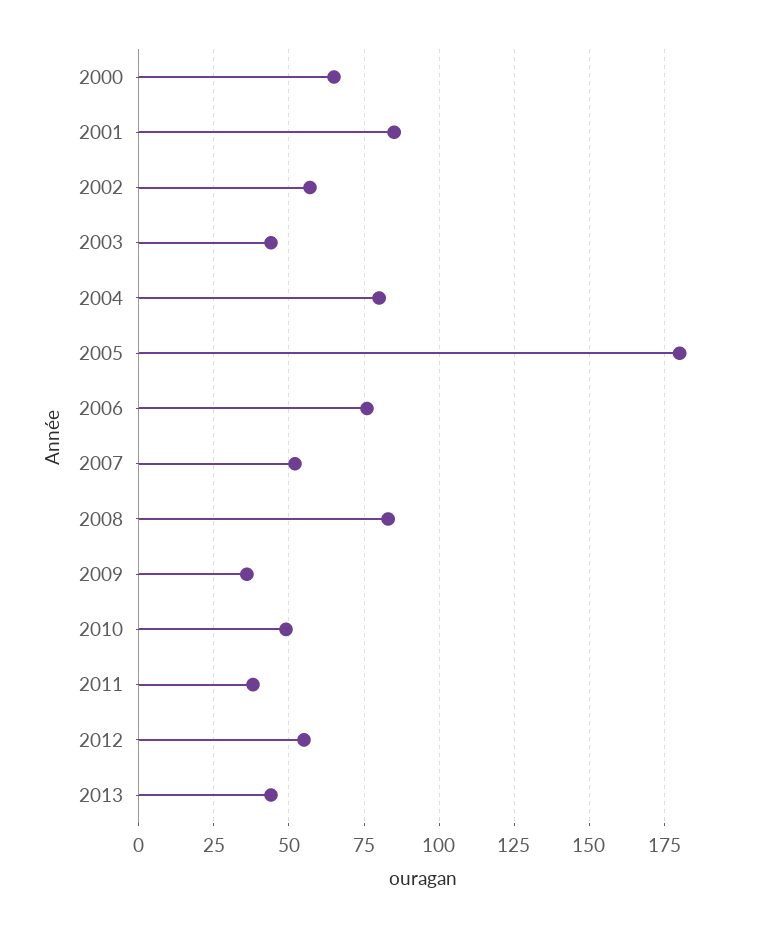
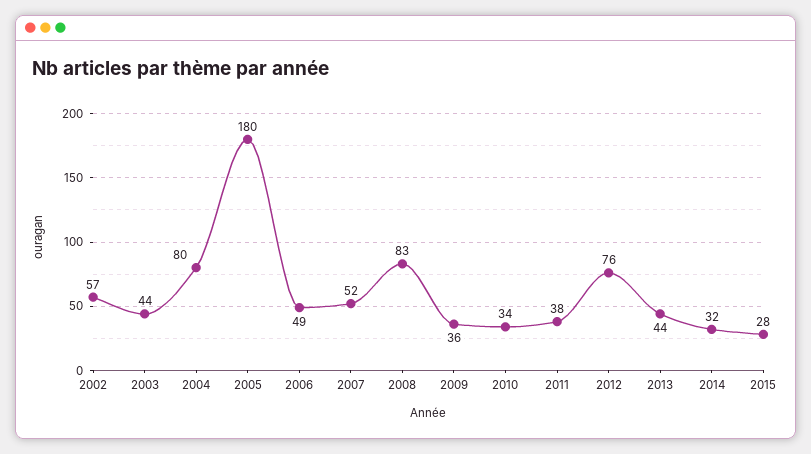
2000: 65 -> none
2001: 85 -> none
2006: 75 -> 49
2010: 50 -> 34
2012: 55 -> 76
2014: none -> 32
2015: none -> 28

